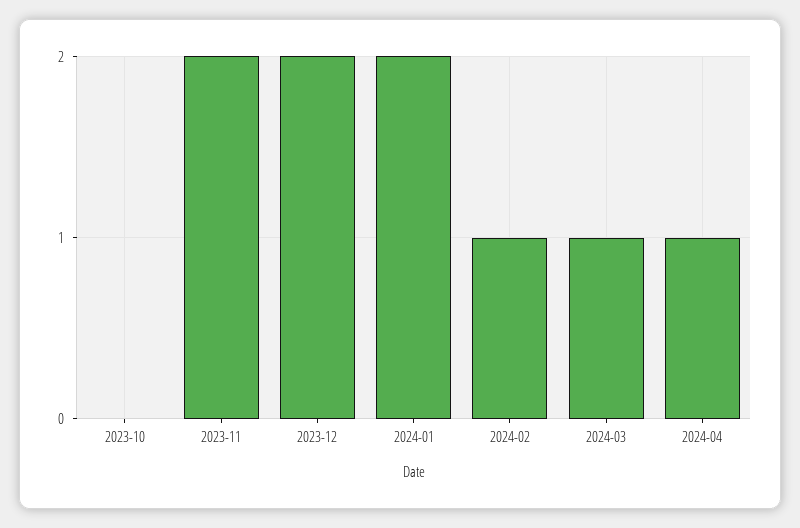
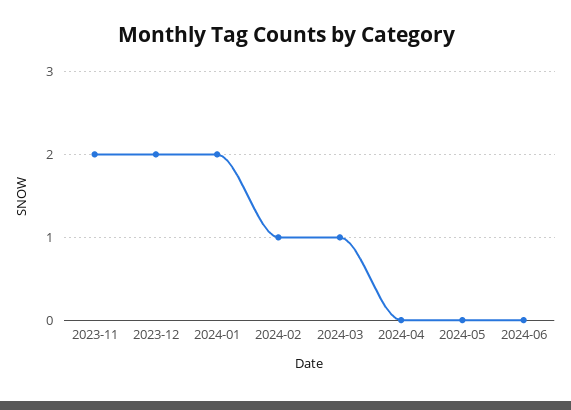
2023-10: 0 -> none
2024-04: 1 -> 0
2024-05: none -> 0
2024-06: none -> 0

